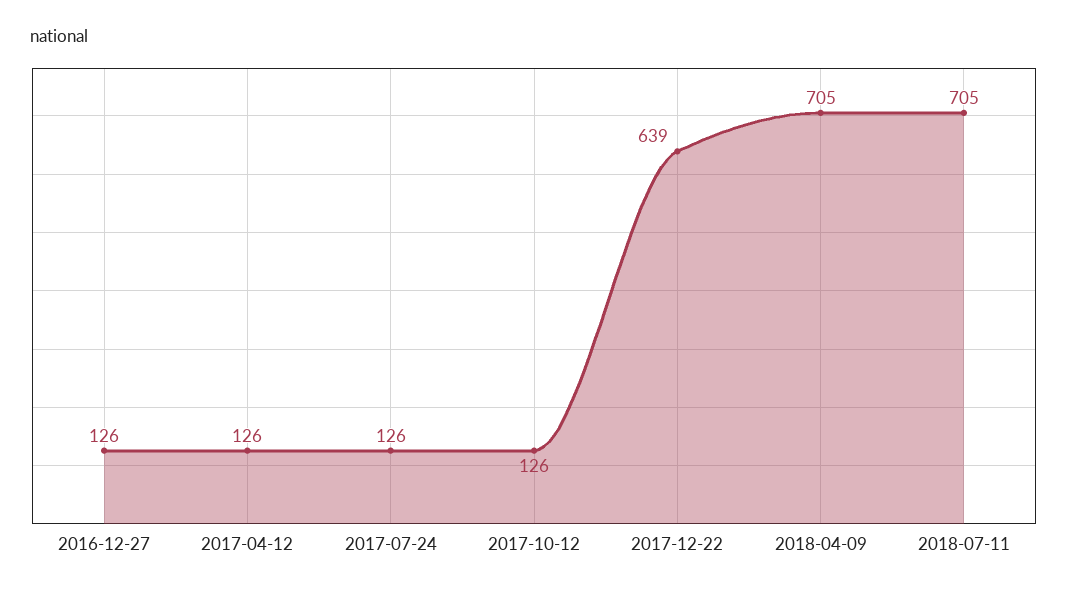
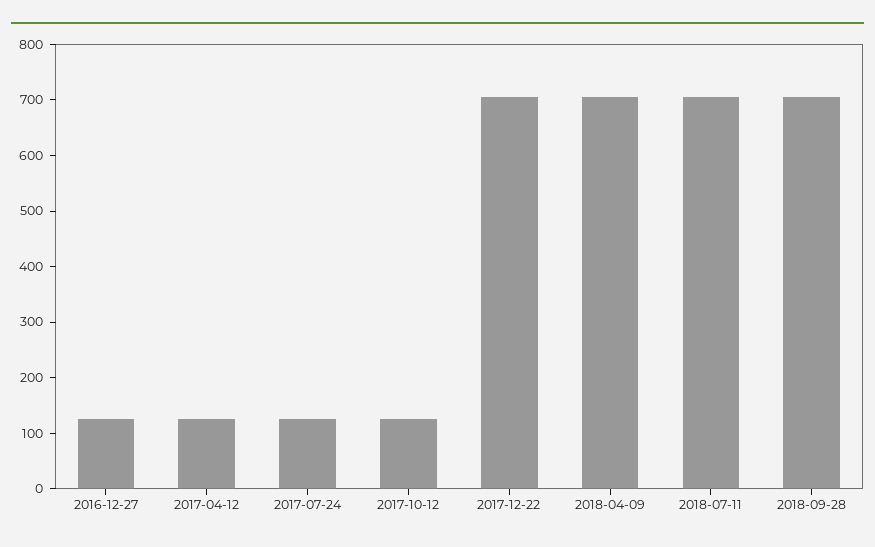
2017-12-22: 639 -> 700
2018-09-28: none -> 700

